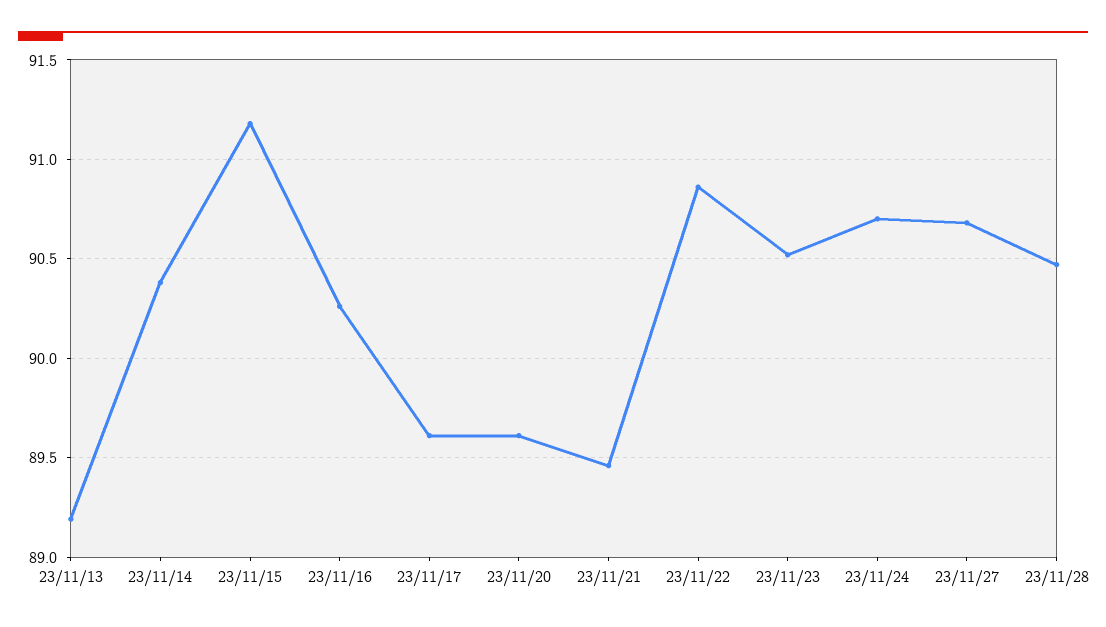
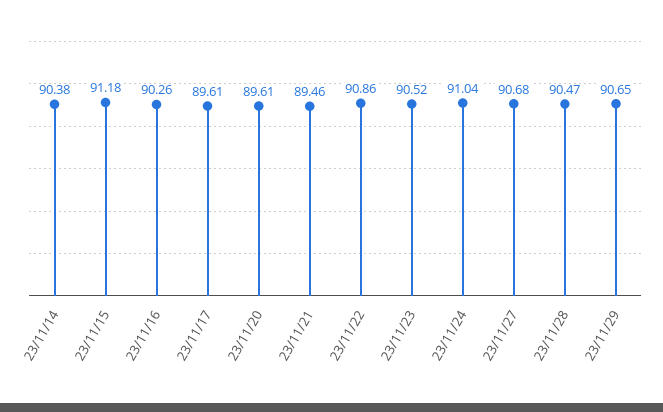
23/11/13: 89.2 -> none
23/11/24: 90.7 -> 91.04
23/11/29: none -> 90.65

